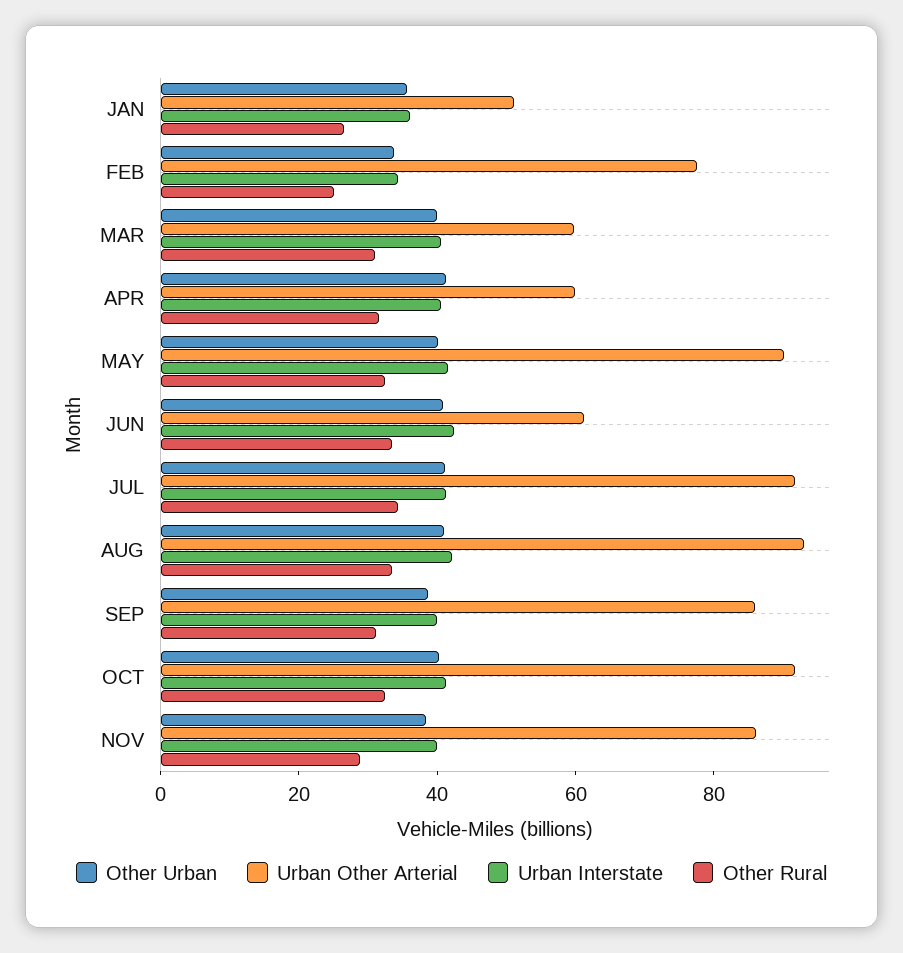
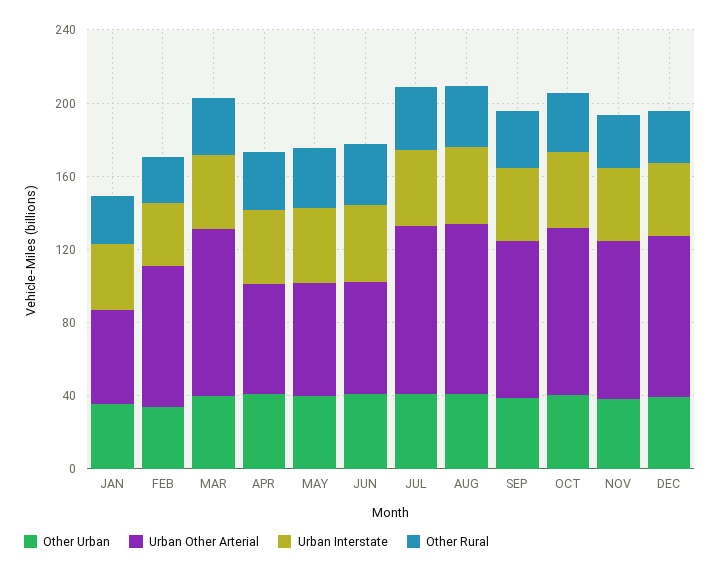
Urban Other Arterial, MAR: 60 -> 90
Urban Other Arterial, MAY: 90 -> 60
Other Urban, DEC: none -> 40
Urban Other Arterial, DEC: none -> 90
Urban Interstate, DEC: none -> 40
Other Rural, DEC: none -> 30

